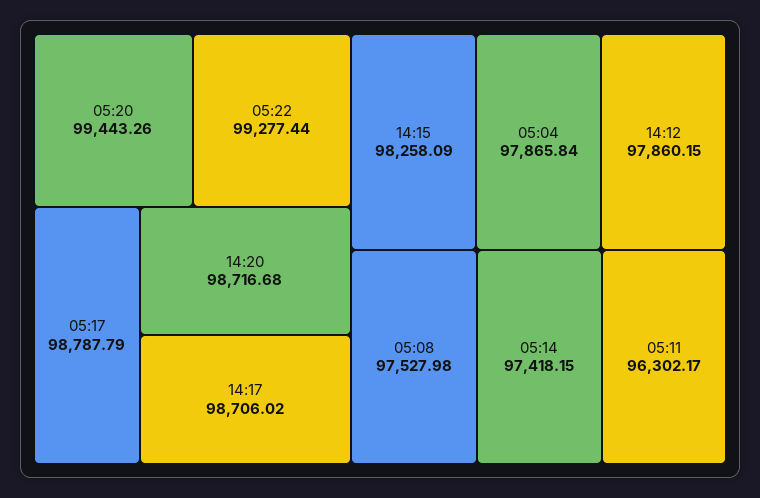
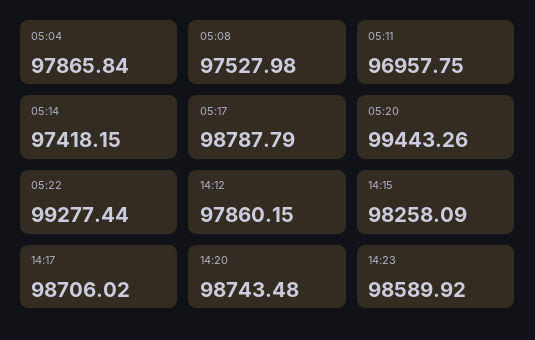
14:20: 98716.68 -> 98743.48
05:11: 96302.17 -> 96957.75
14:23: none -> 98589.92

